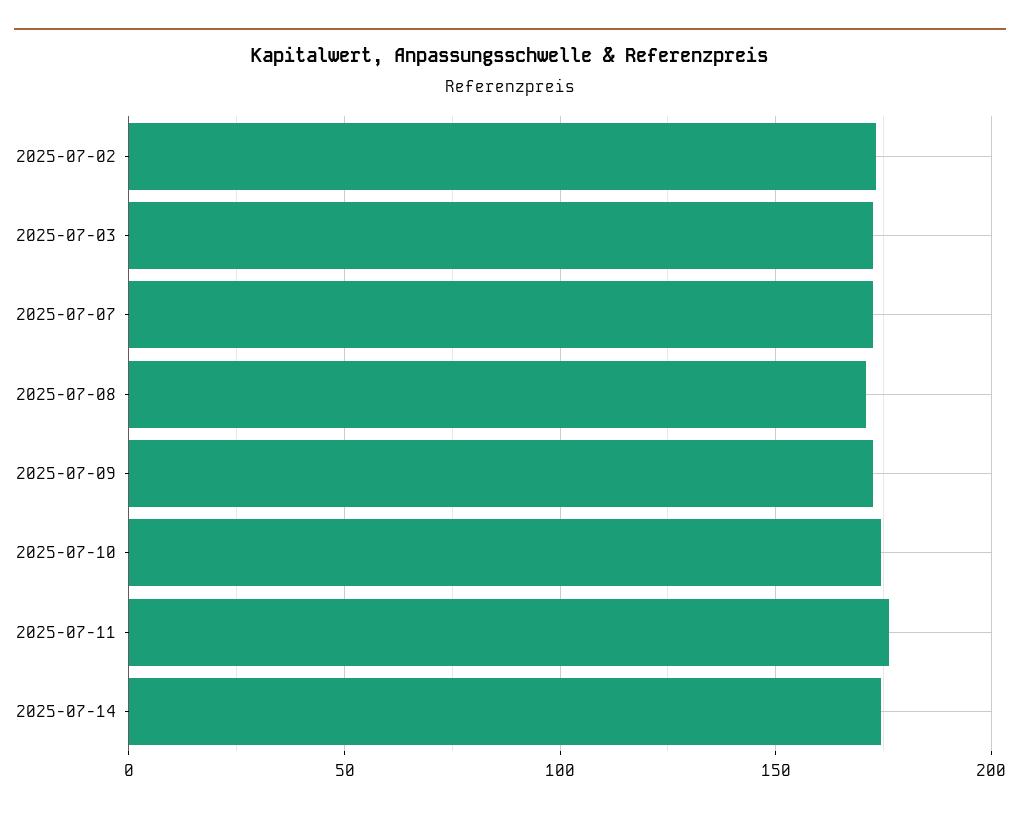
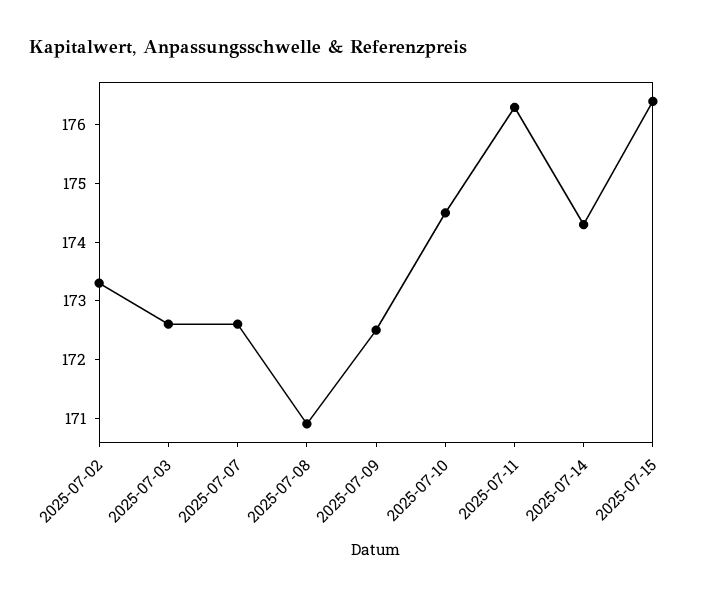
2025-07-15: none -> 176.5

